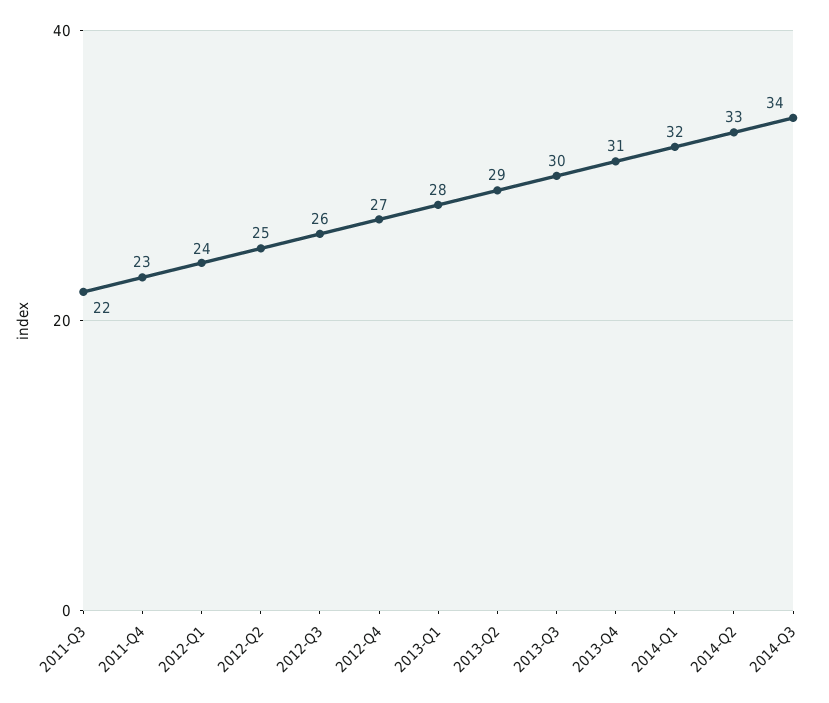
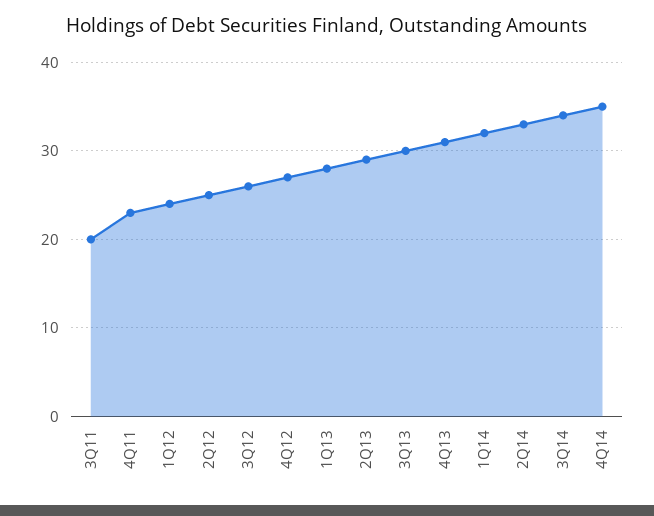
2011-Q3: 22 -> 20
4Q14: none -> 35

